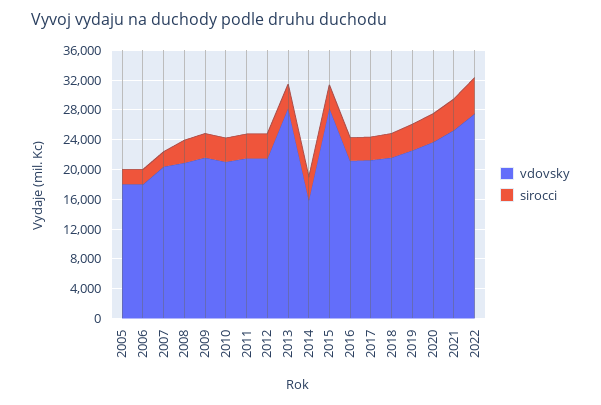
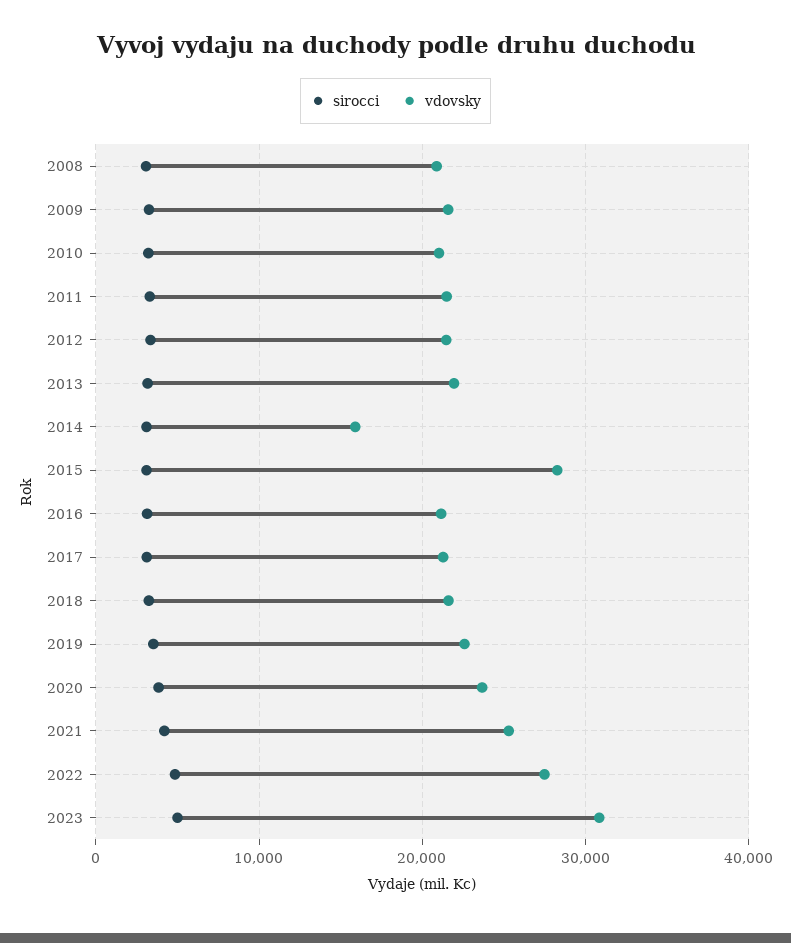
vdovsky, 2005: 18000 -> none
sirocci, 2005: 2000 -> none
vdovsky, 2006: 18000 -> none
sirocci, 2006: 2000 -> none
vdovsky, 2007: 20000 -> none
sirocci, 2007: 2000 -> none
vdovsky, 2013: 28000 -> 22000
sirocci, 2023: none -> 5000
vdovsky, 2023: none -> 31000

